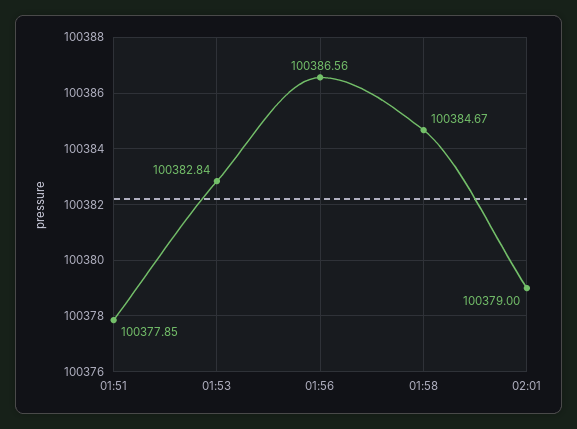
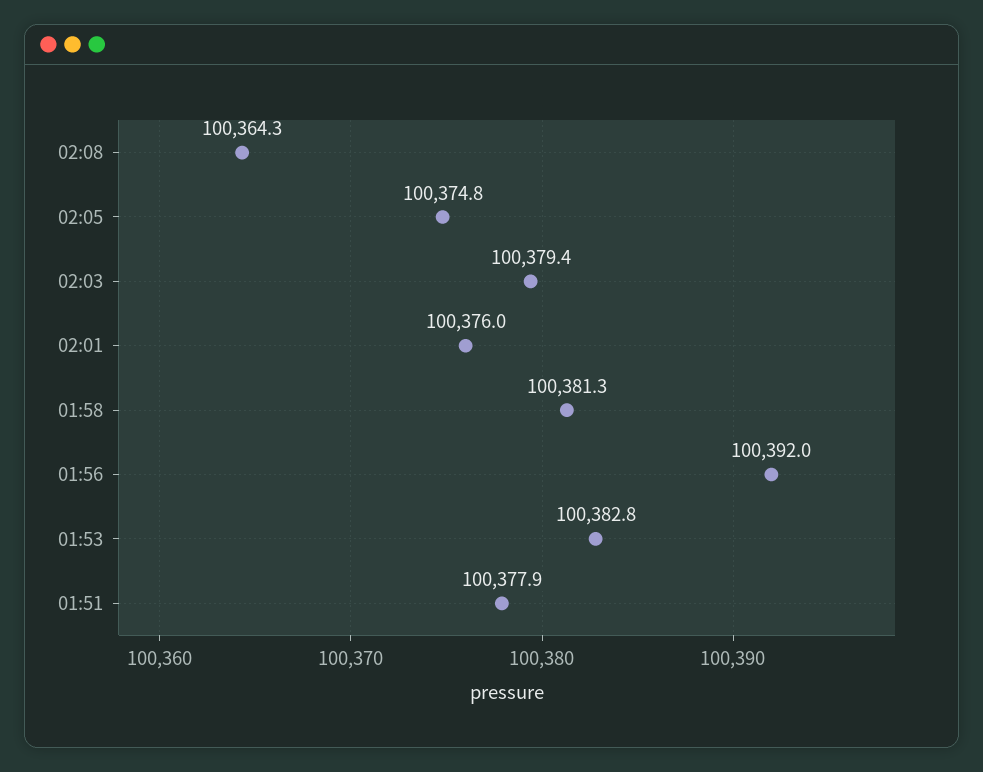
01:56: 100386.56 -> 100392
01:58: 100384.67 -> 100381.3
02:01: 100379 -> 100376
02:08: none -> 100364.3
02:05: none -> 100374.8
02:03: none -> 100379.4

